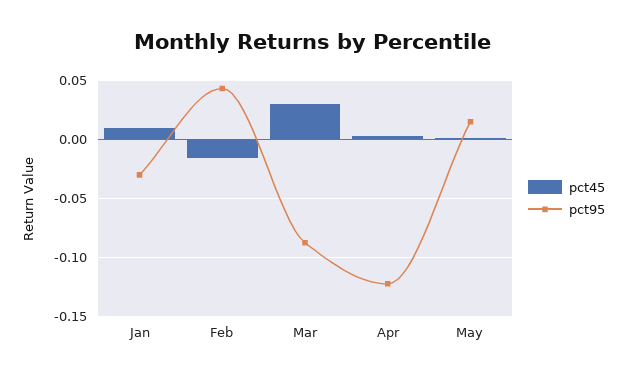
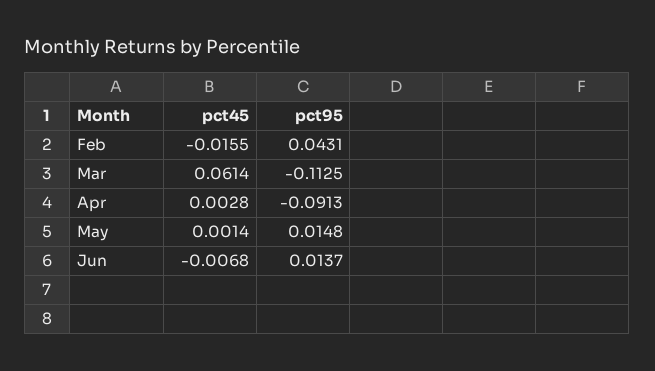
pct45, Jan: 0.01 -> none
pct95, Jan: -0.03 -> none
pct45, Mar: 0.03 -> 0.0614
pct95, Mar: -0.09 -> -0.1125
pct95, Apr: -0.12 -> -0.0913
pct45, Jun: none -> -0.0068
pct95, Jun: none -> 0.0137

